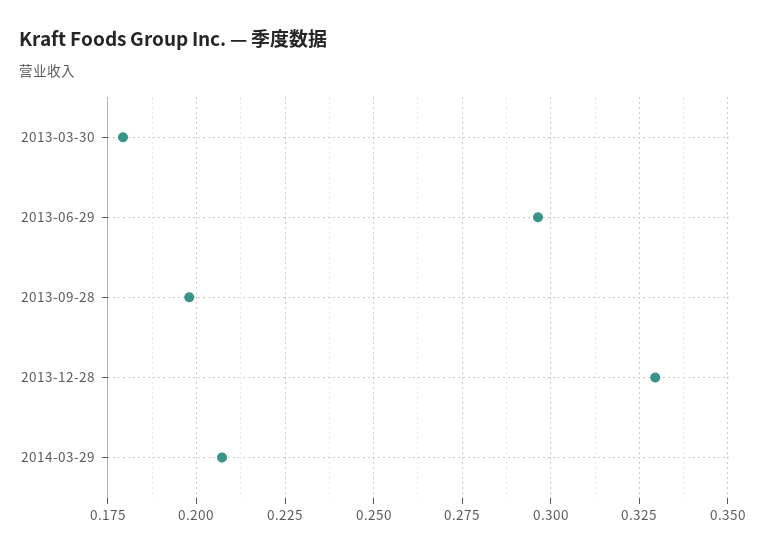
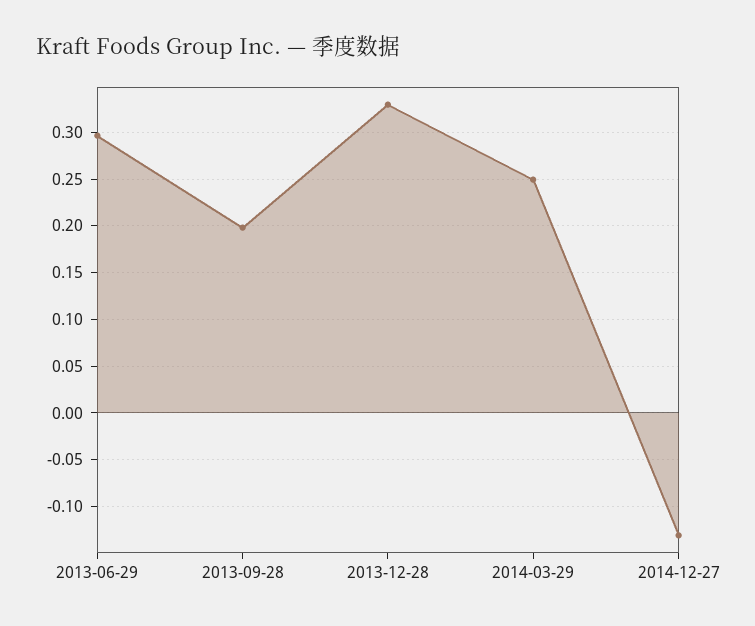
2013-03-30: 0.18 -> none
2014-03-29: 0.2075 -> 0.25
2014-12-27: none -> -0.13

